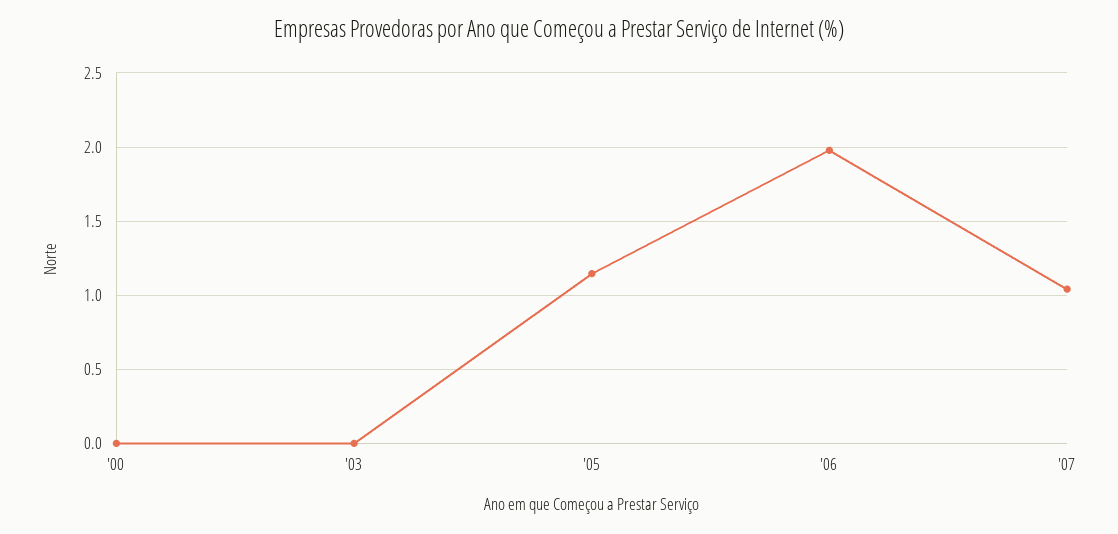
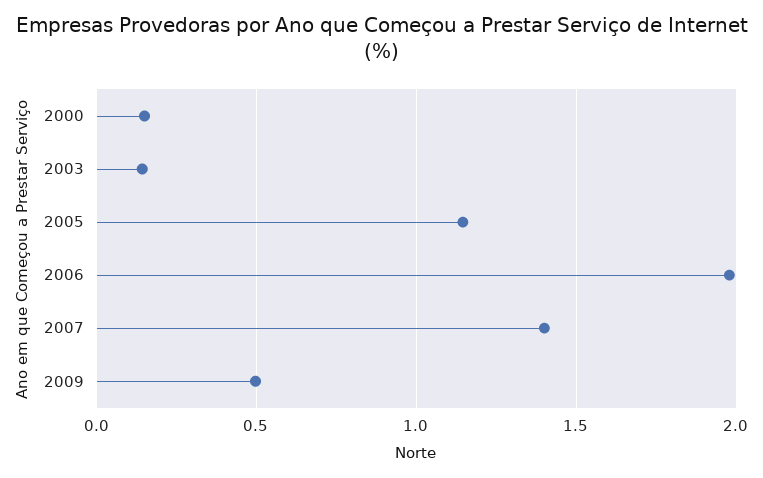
'00: 0 -> 0.15
'03: 0 -> 0.15
'07: 1.05 -> 1.4
2009: none -> 0.5

